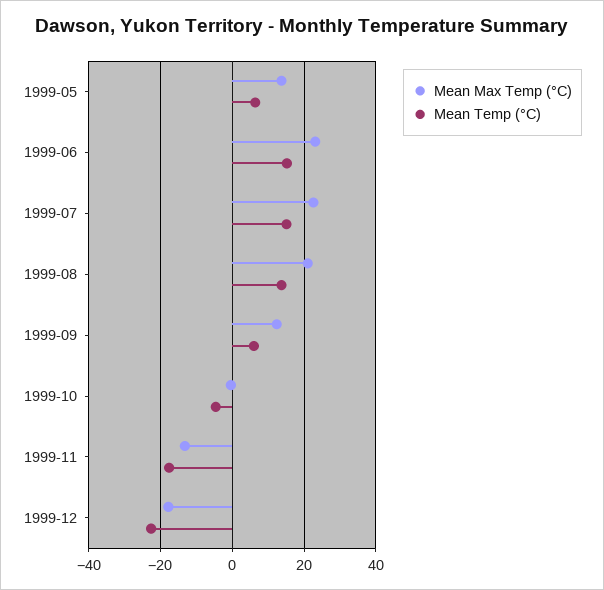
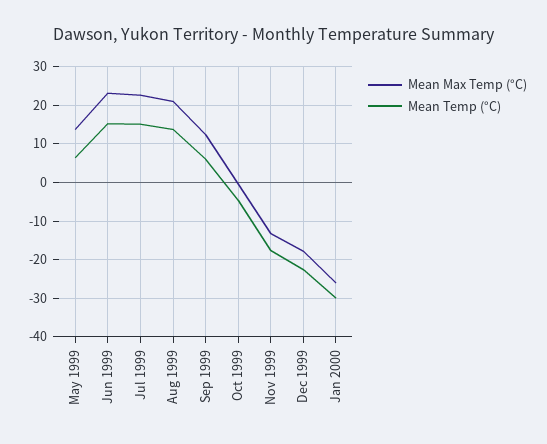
Mean Max Temp (°C), Jan 2000: none -> -26
Mean Temp (°C), Jan 2000: none -> -30

